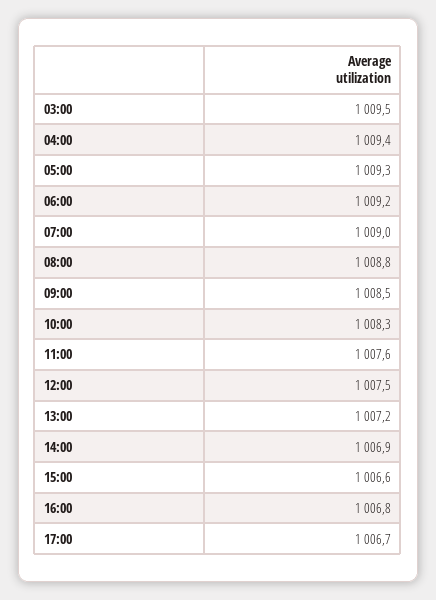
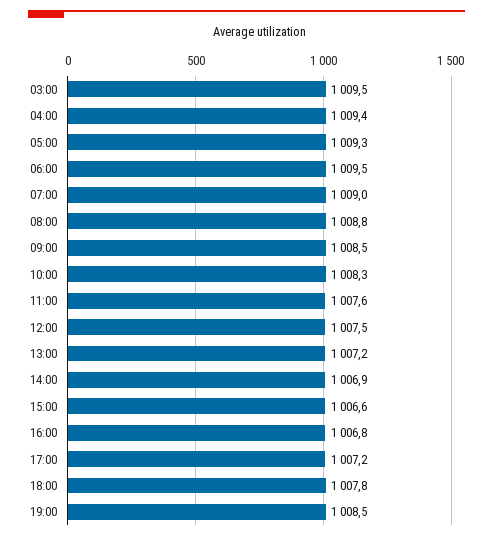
06:00: 1009.2 -> 1009.5
17:00: 1006.7 -> 1007.2
18:00: none -> 1007.8
19:00: none -> 1008.5

